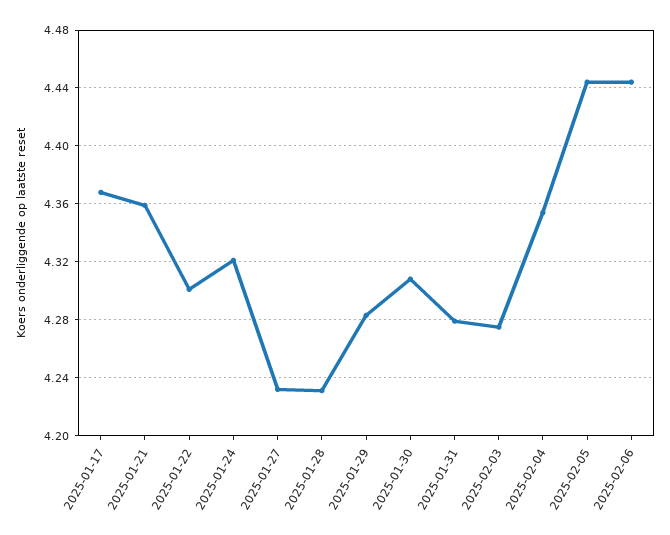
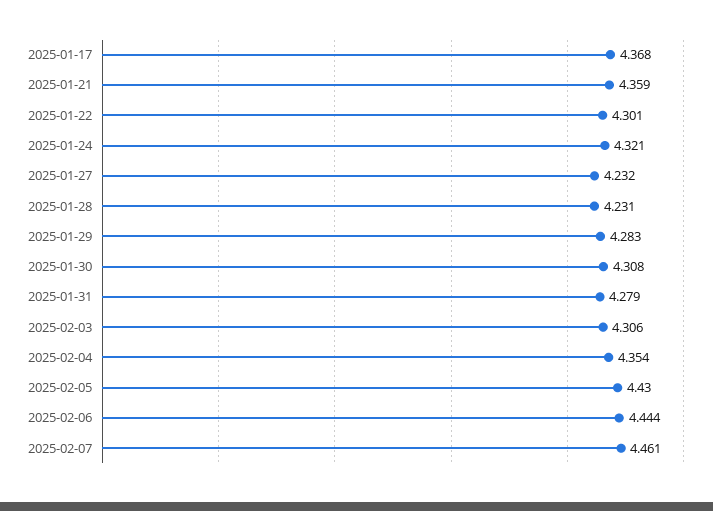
2025-02-03: 4.275 -> 4.306
2025-02-05: 4.445 -> 4.43
2025-02-07: none -> 4.461

